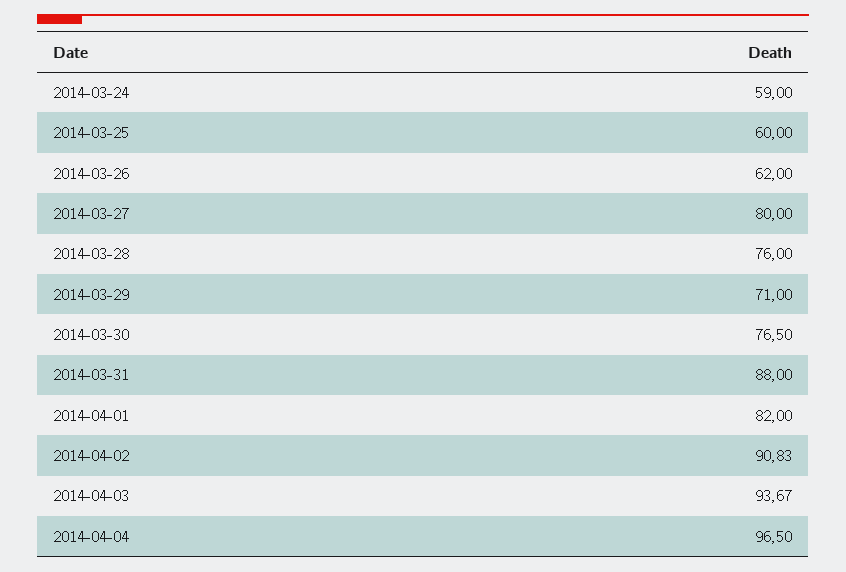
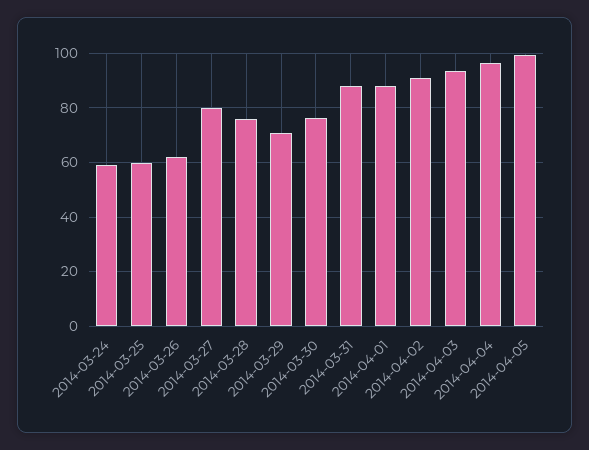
2014-04-01: 82 -> 87.5
2014-04-05: none -> 100

